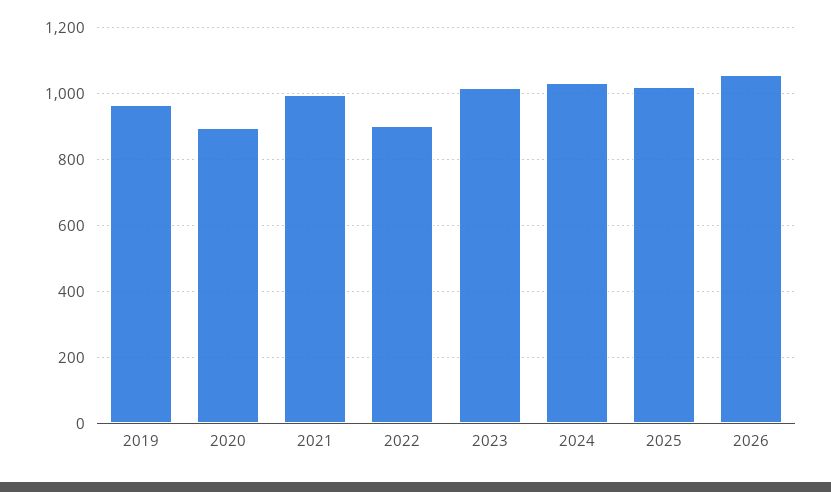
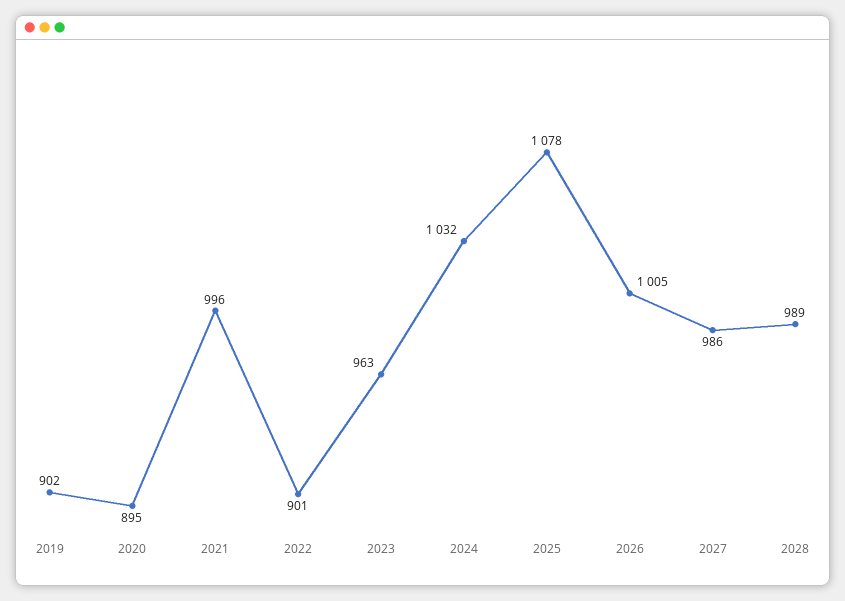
2019: 960 -> 902
2023: 1020 -> 963
2025: 1020 -> 1078
2026: 1060 -> 1005
2027: none -> 986
2028: none -> 989

